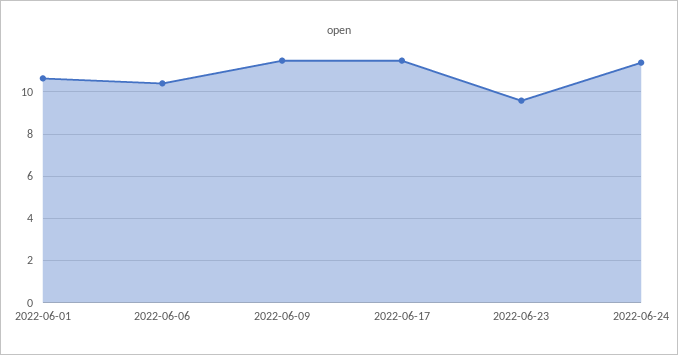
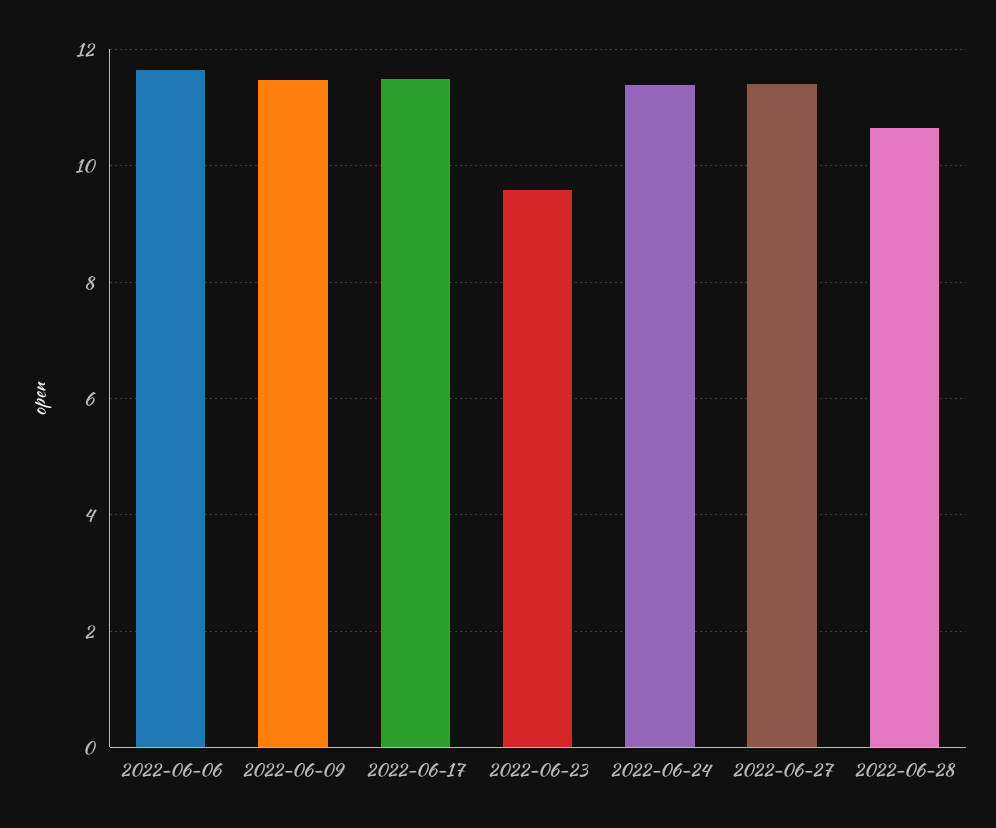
2022-06-01: 10.5 -> none
2022-06-06: 10.5 -> 11.6
2022-06-27: none -> 11.4
2022-06-28: none -> 10.6

